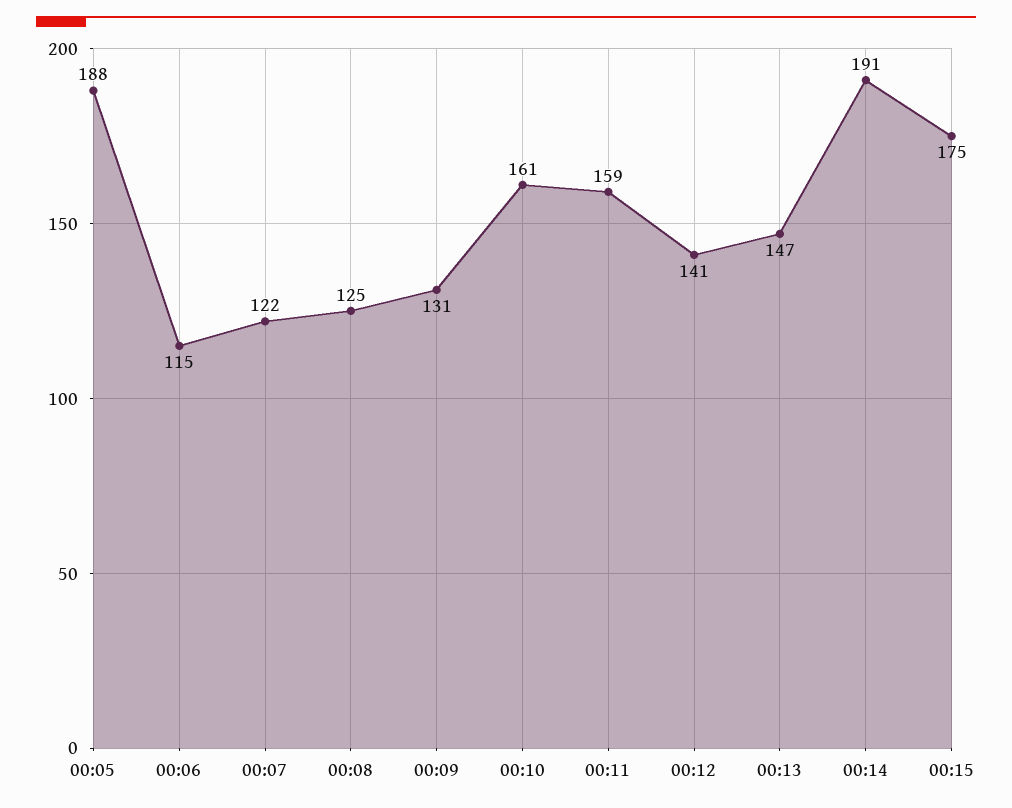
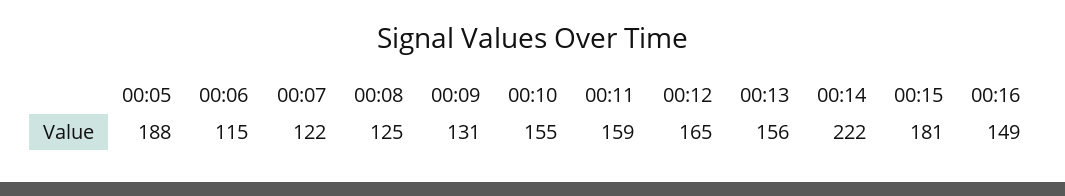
00:10: 161 -> 155
00:12: 141 -> 165
00:13: 147 -> 156
00:14: 191 -> 222
00:15: 175 -> 181
00:16: none -> 149

